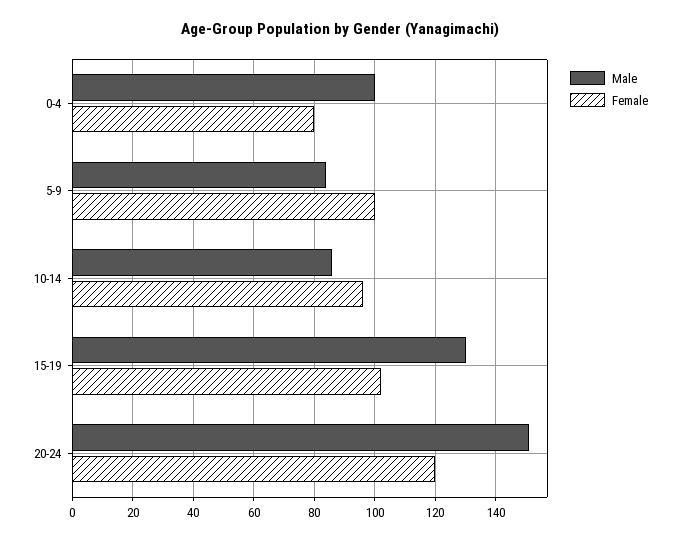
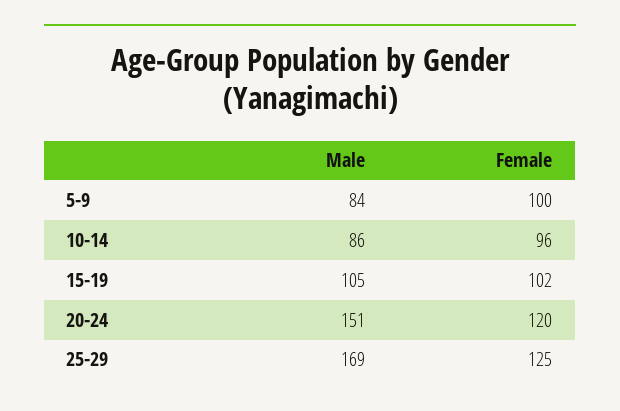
Male, 0-4: 100 -> none
Female, 0-4: 80 -> none
Male, 15-19: 130 -> 105
Male, 25-29: none -> 169
Female, 25-29: none -> 125

